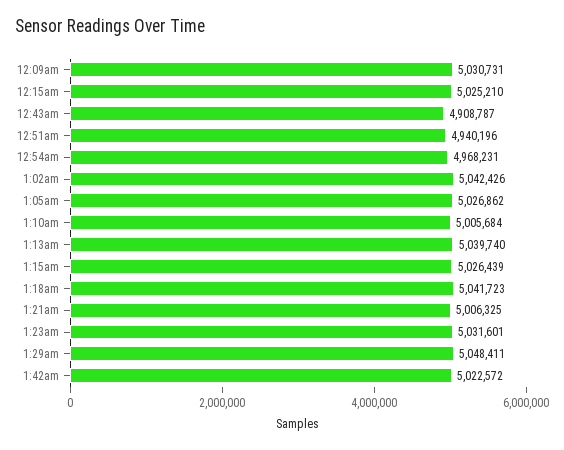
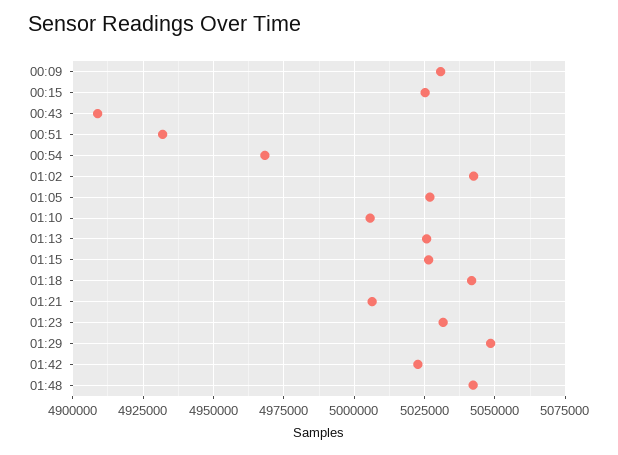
12:51am: 4940196 -> 4932500
1:13am: 5039740 -> 5025000
01:48: none -> 5042500

